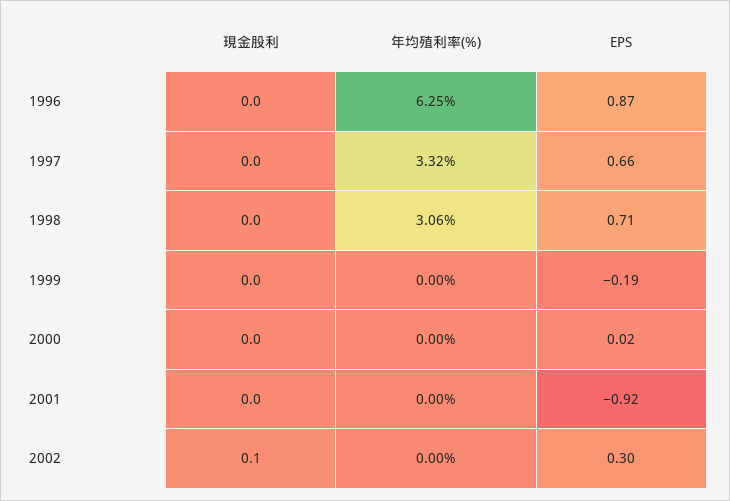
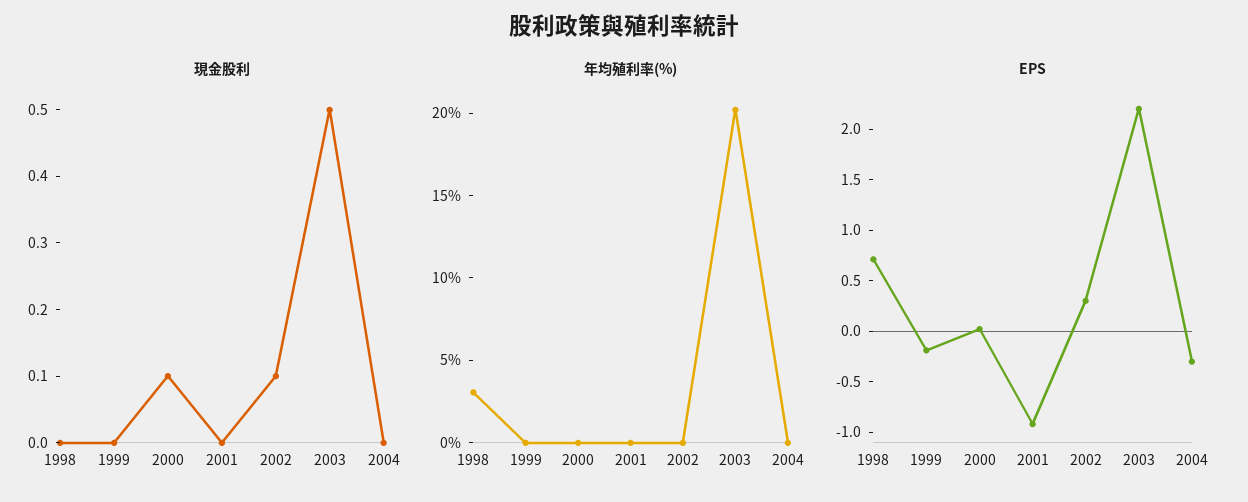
現金股利, 1996: 0 -> none
年均殖利率(%), 1996: 6.25 -> none
EPS, 1996: 0.87 -> none
現金股利, 1997: 0 -> none
年均殖利率(%), 1997: 3.32 -> none
EPS, 1997: 0.66 -> none
現金股利, 2000: 0 -> 0.1
現金股利, 2003: none -> 0.5
現金股利, 2004: none -> 0
年均殖利率(%), 2003: none -> 20
年均殖利率(%), 2004: none -> 0
EPS, 2003: none -> 2.2
EPS, 2004: none -> -0.3

